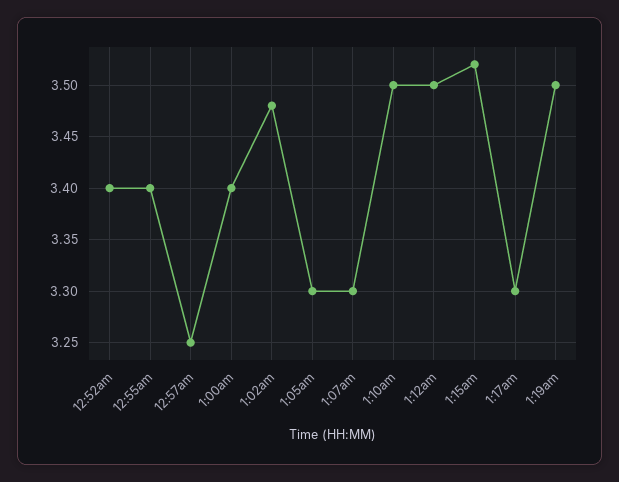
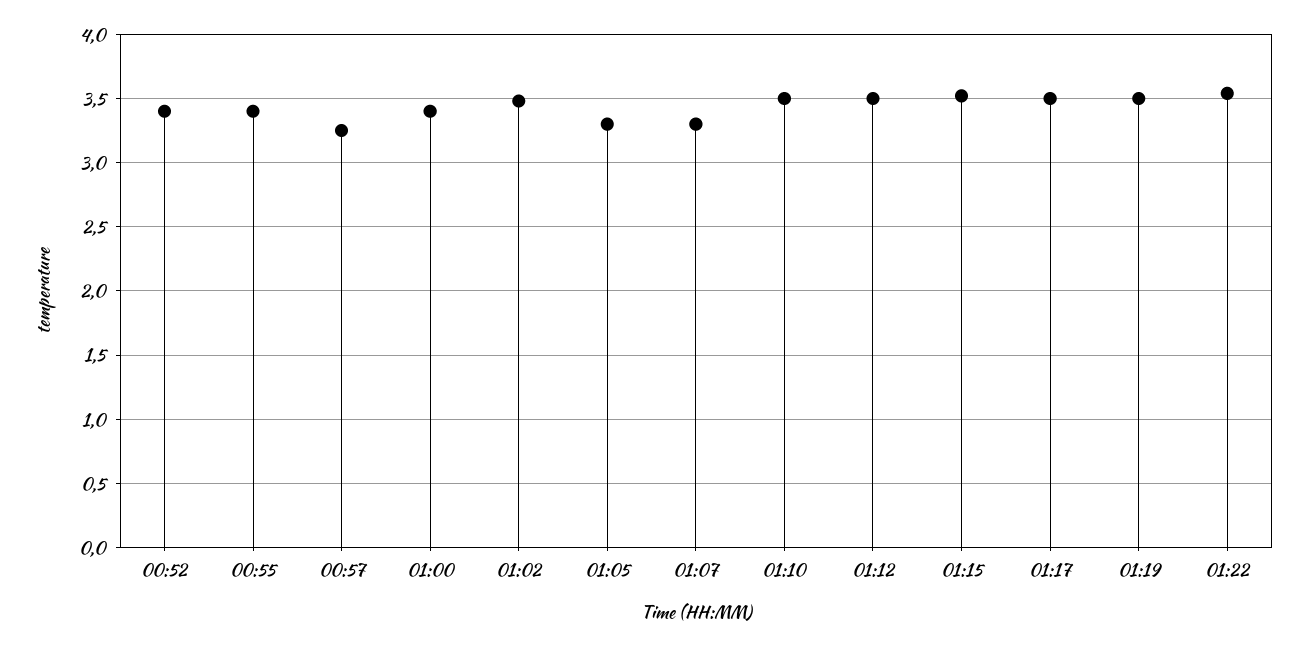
1:17am: 3.3 -> 3.5
01:22: none -> 3.55

